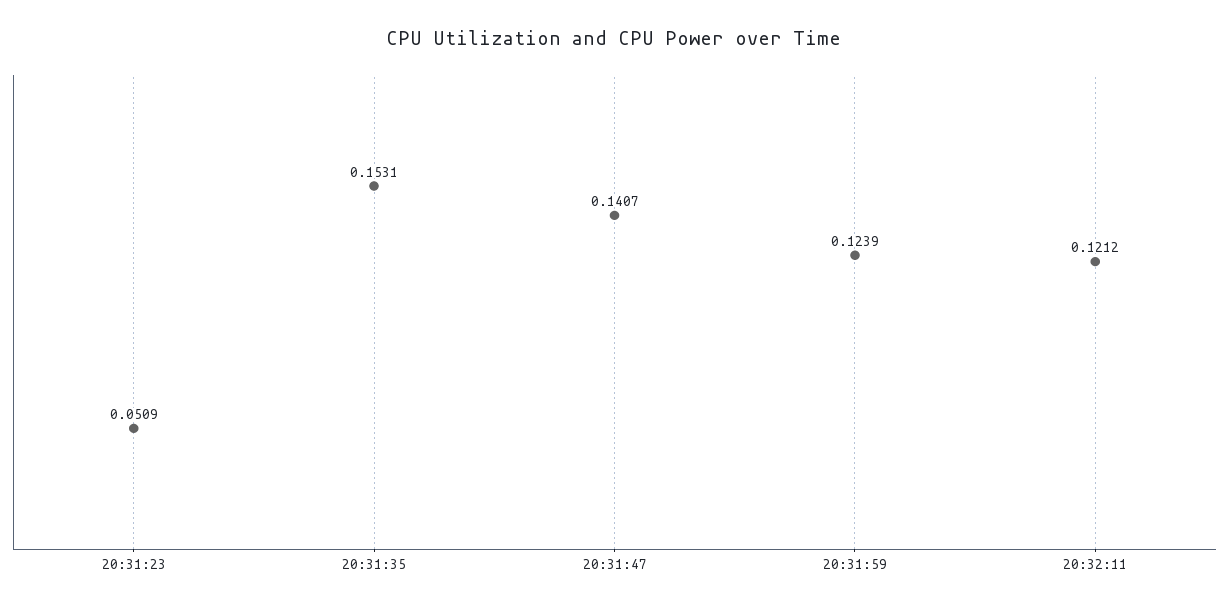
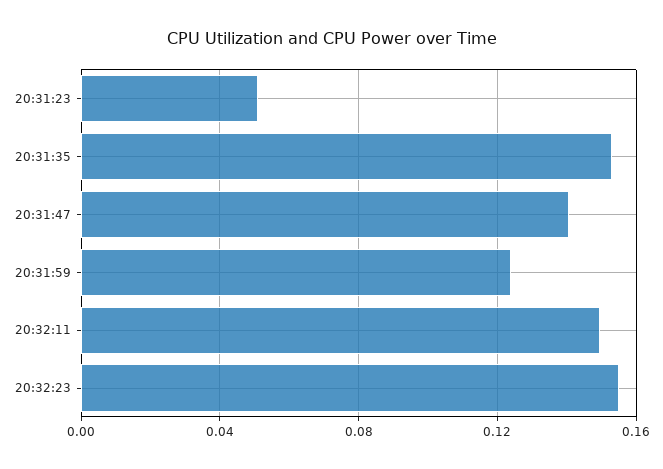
20:32:11: 0.1212 -> 0.15
20:32:23: none -> 0.155

